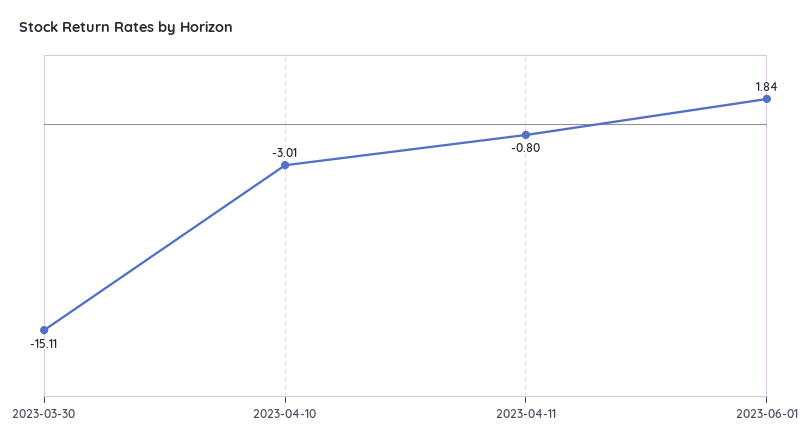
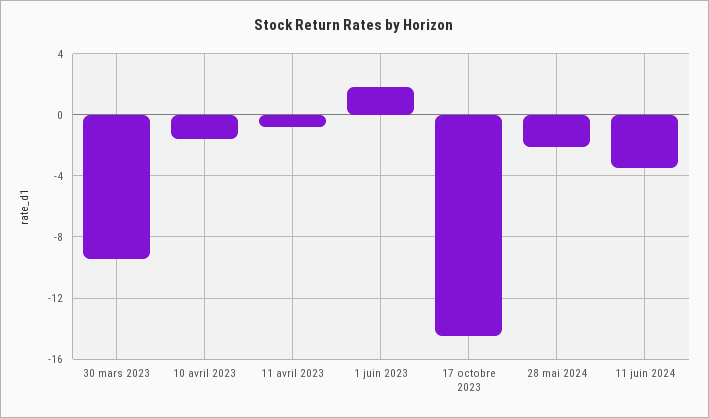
2023-03-30: -15.11 -> -9.5
2023-04-10: -3.01 -> -1.5
17 octobre 2023: none -> -14.5
28 mai 2024: none -> -2
11 juin 2024: none -> -3.5

